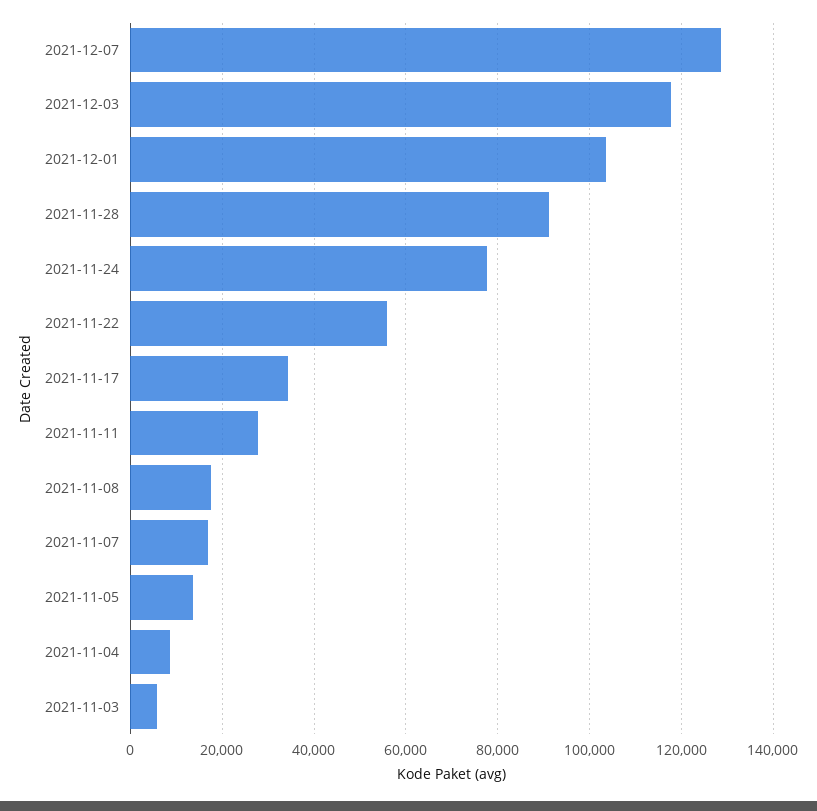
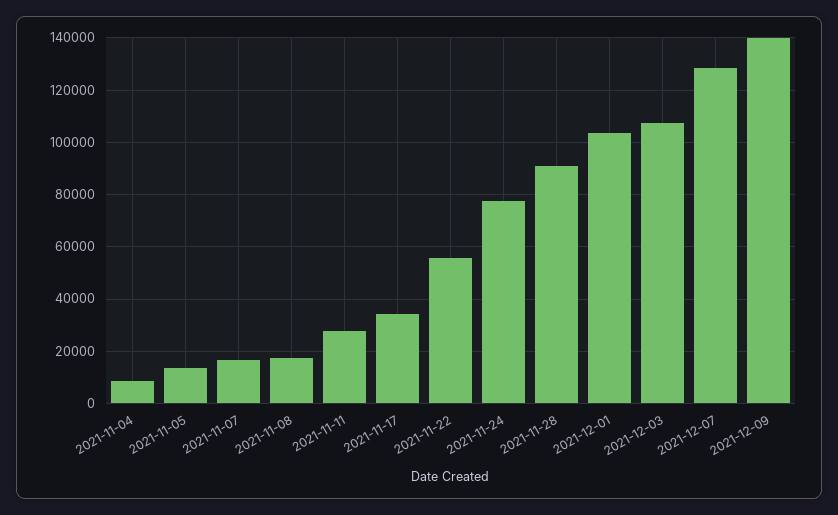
2021-12-03: 118000 -> 107500
2021-11-03: 6000 -> none
2021-12-09: none -> 140000

